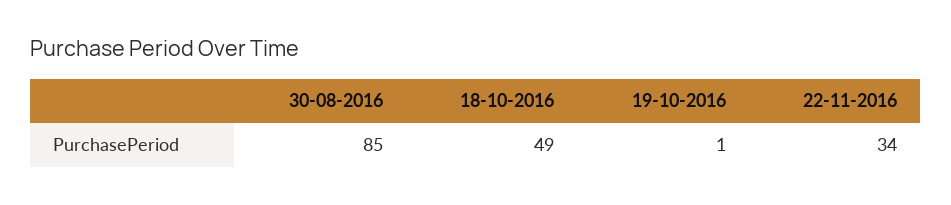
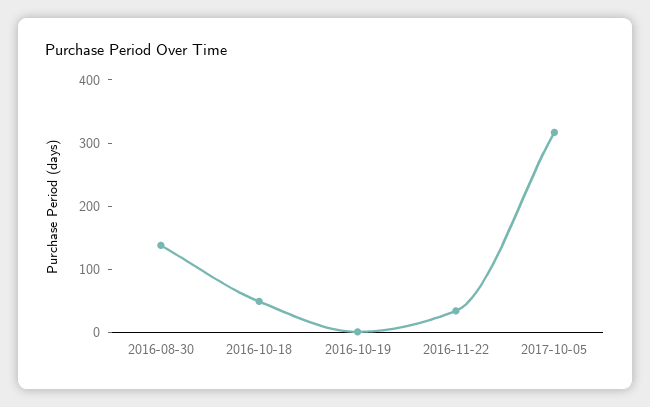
30-08-2016: 85 -> 140
2017-10-05: none -> 320

